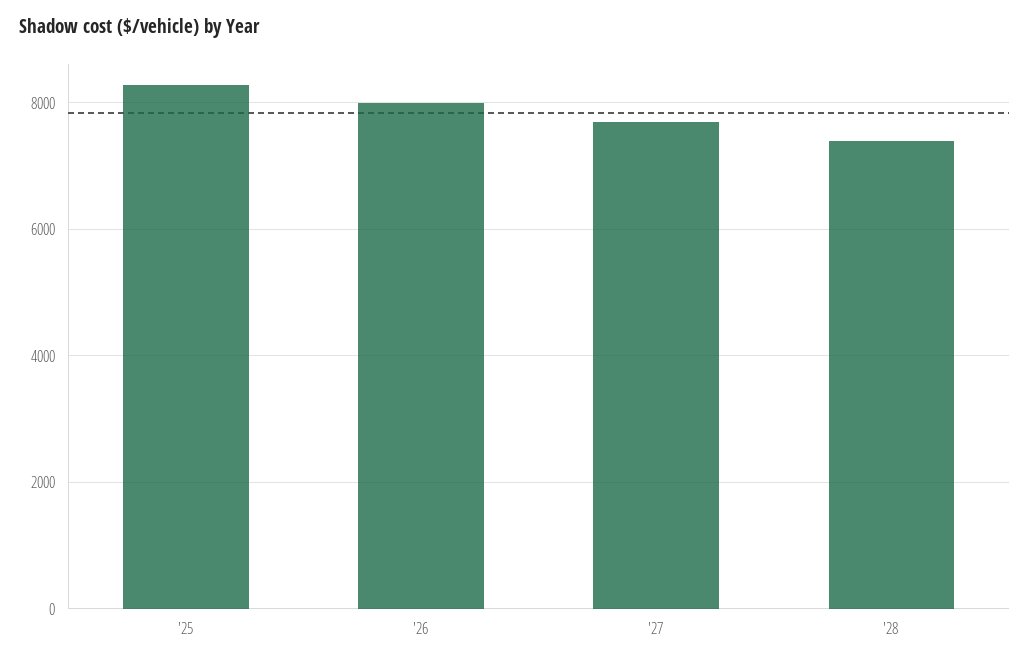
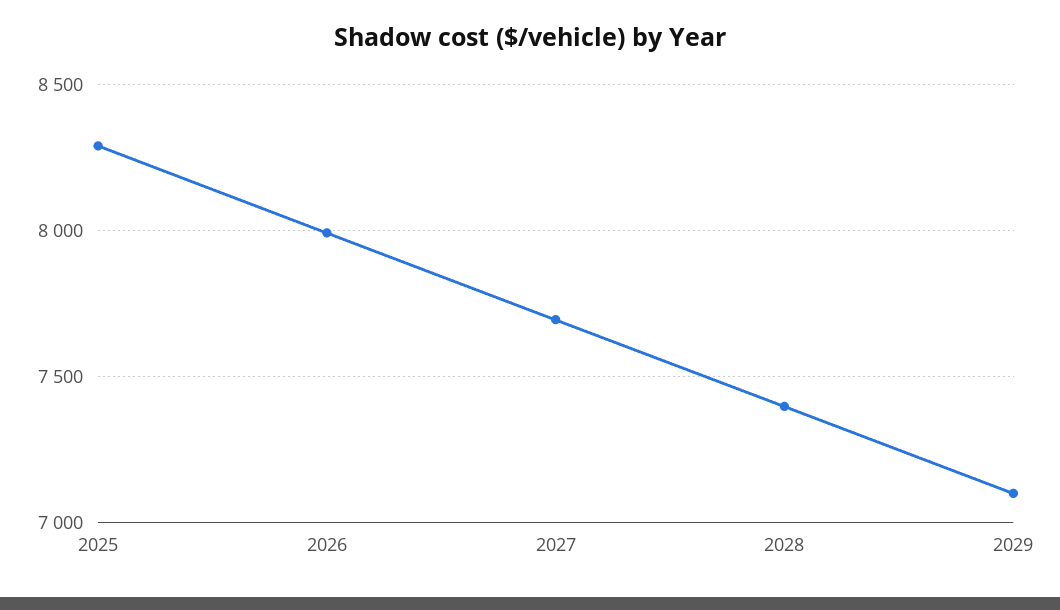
2029: none -> 7100

